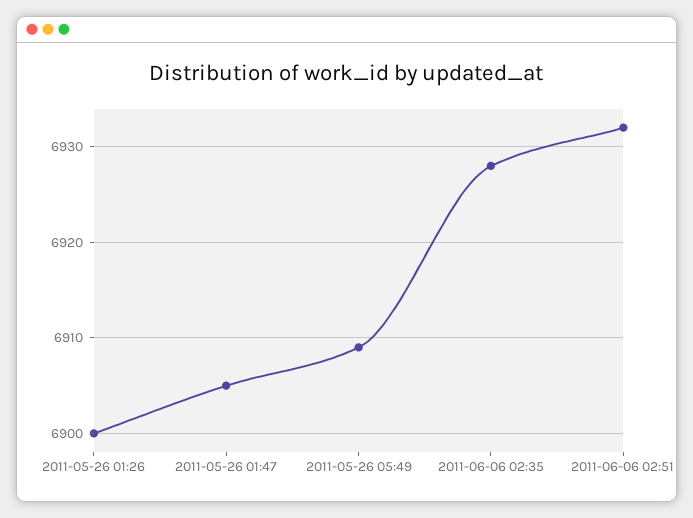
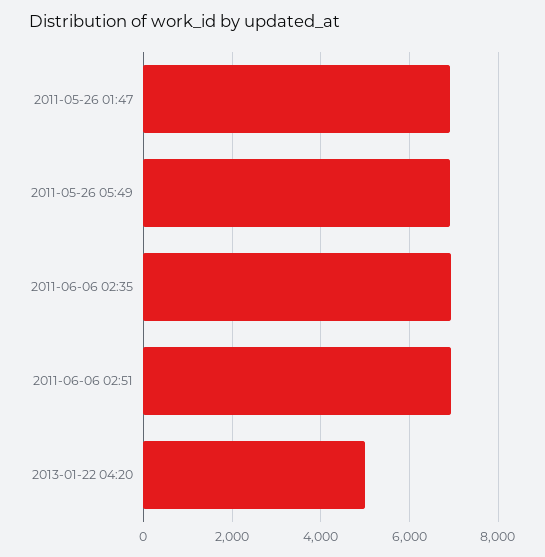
2011-05-26 01:26: 6900 -> none
2013-01-22 04:20: none -> 5000

